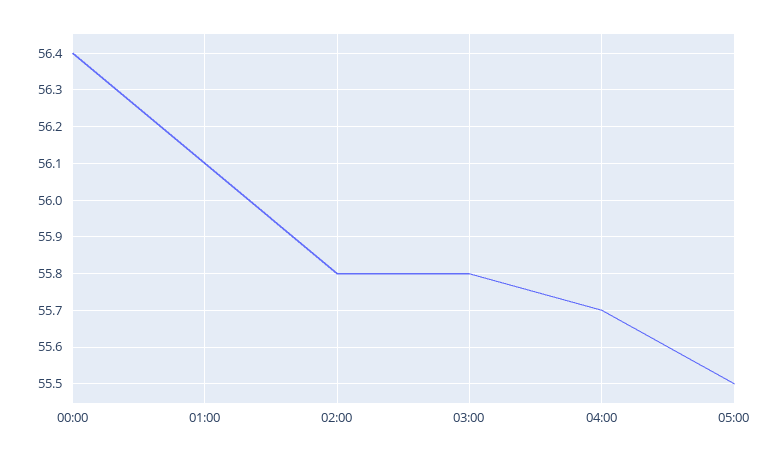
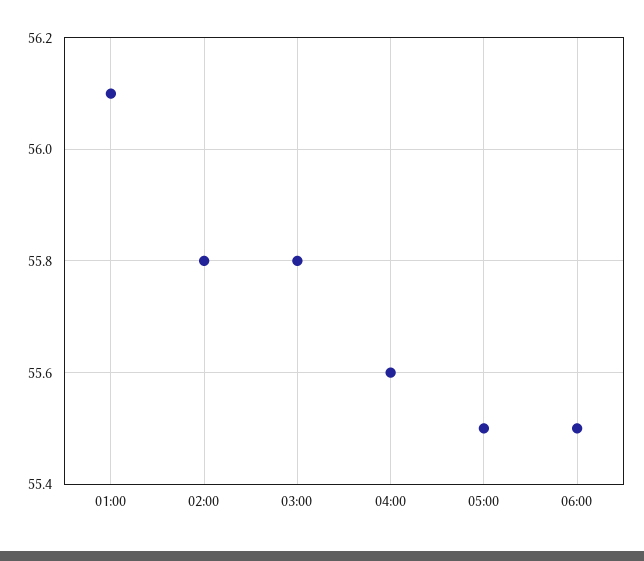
00:00: 56.4 -> none
04:00: 55.7 -> 55.6
06:00: none -> 55.5

